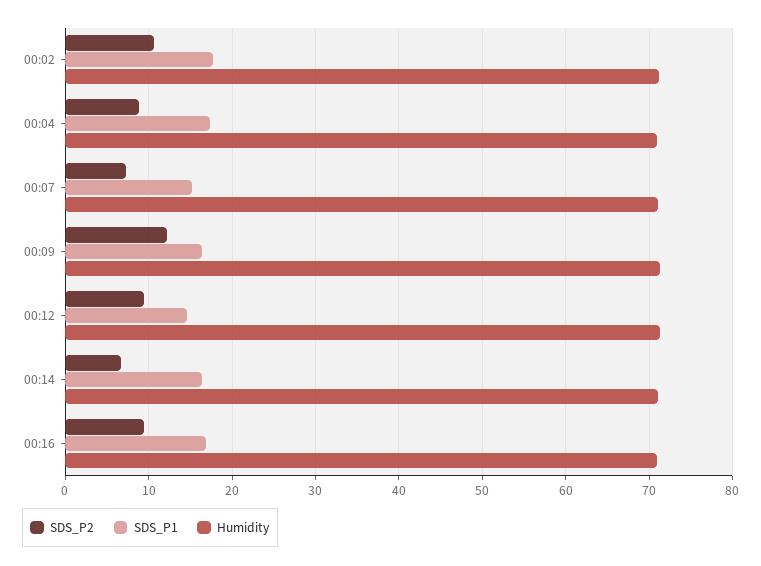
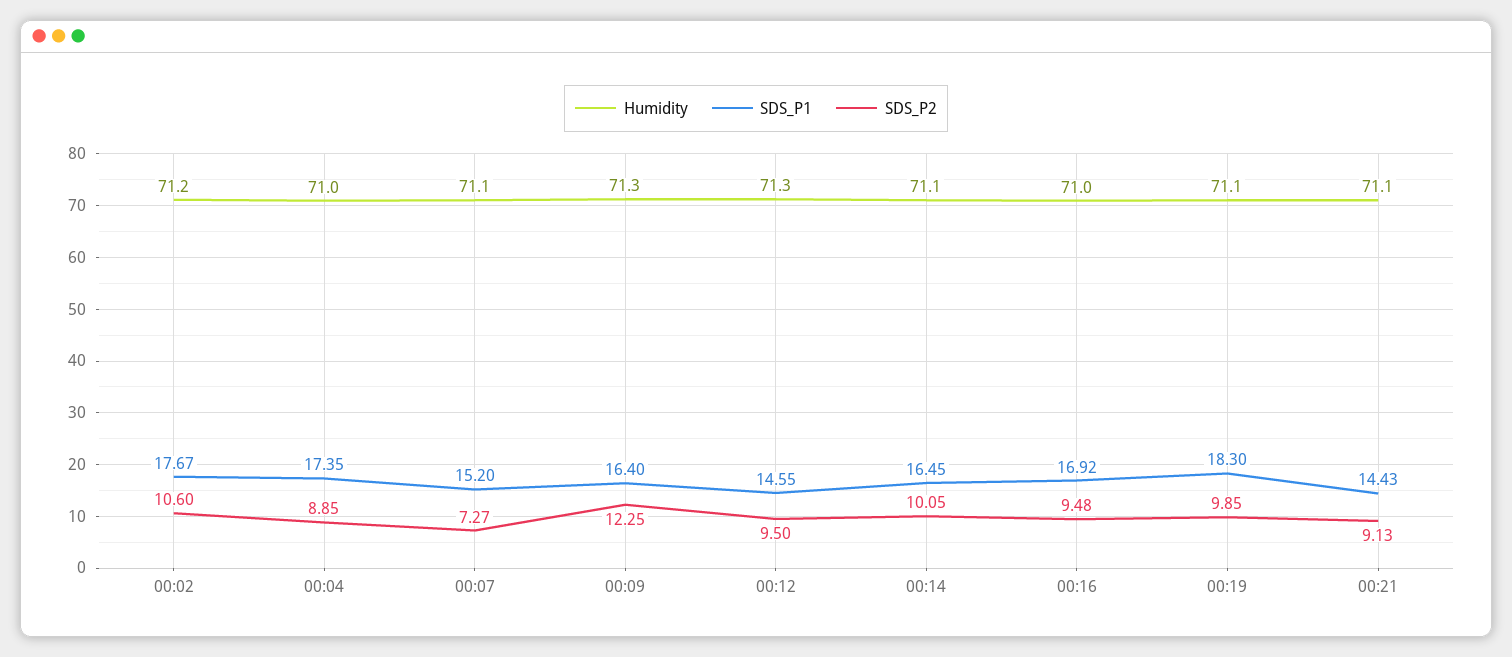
SDS_P2, 00:14: 7 -> 10.05
Humidity, 00:19: none -> 71.1
SDS_P1, 00:19: none -> 18.3
SDS_P2, 00:19: none -> 9.85
Humidity, 00:21: none -> 71.1
SDS_P1, 00:21: none -> 14.43
SDS_P2, 00:21: none -> 9.13

